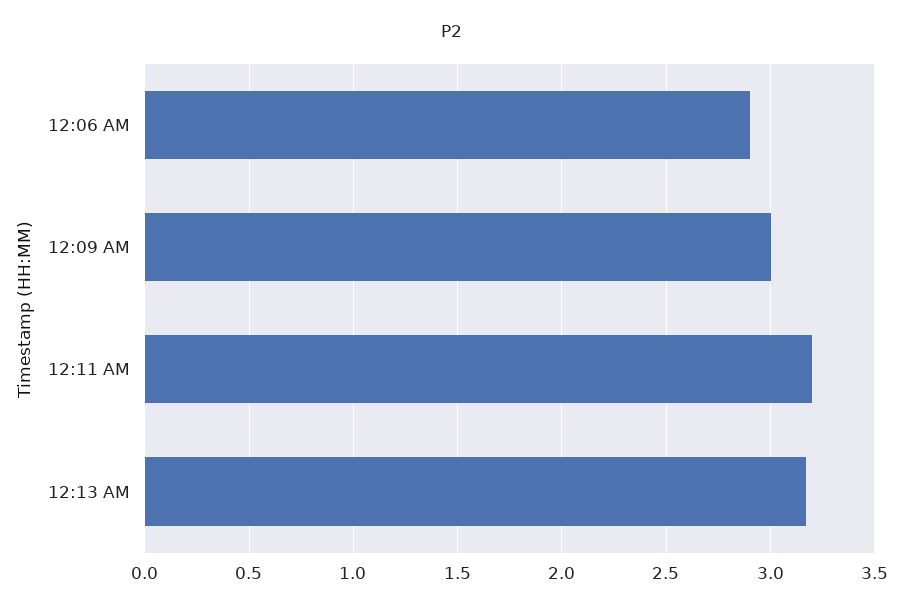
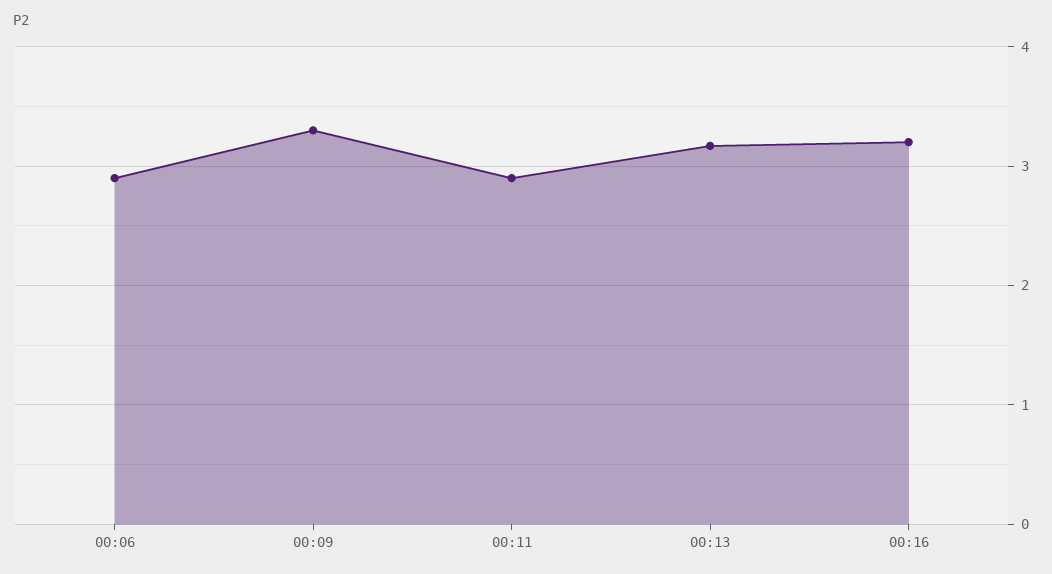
12:09 AM: 3 -> 3.3
12:11 AM: 3.2 -> 2.9
00:16: none -> 3.2

